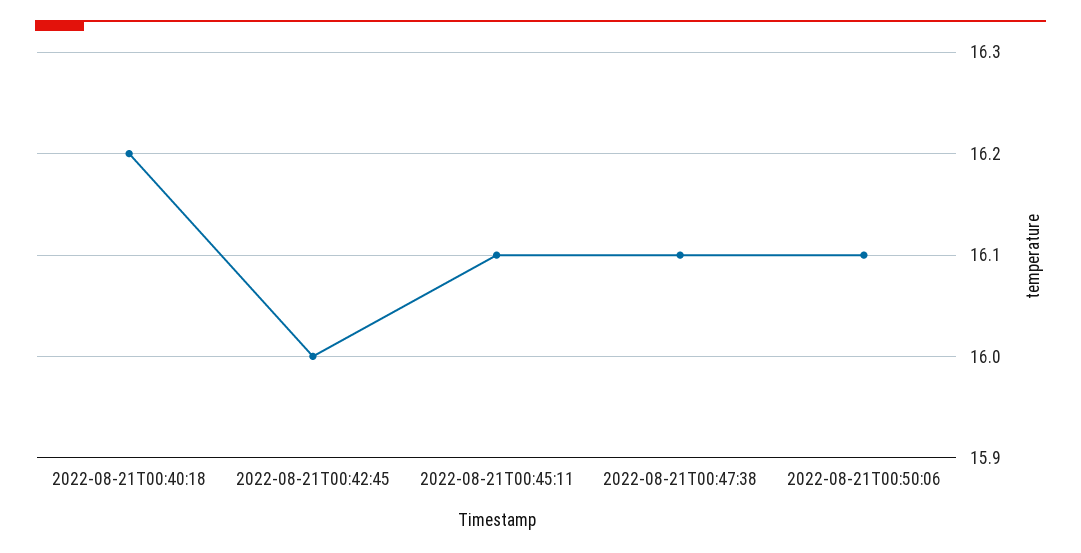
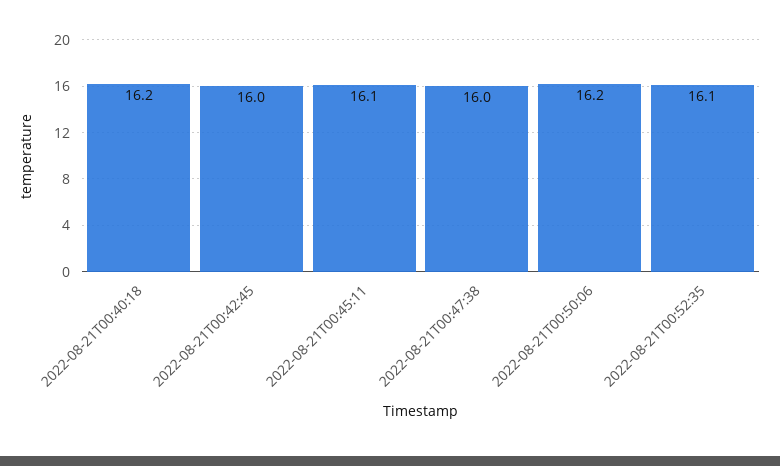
2022-08-21T00:47:38: 16.1 -> 16
2022-08-21T00:50:06: 16.1 -> 16.2
2022-08-21T00:52:35: none -> 16.1

